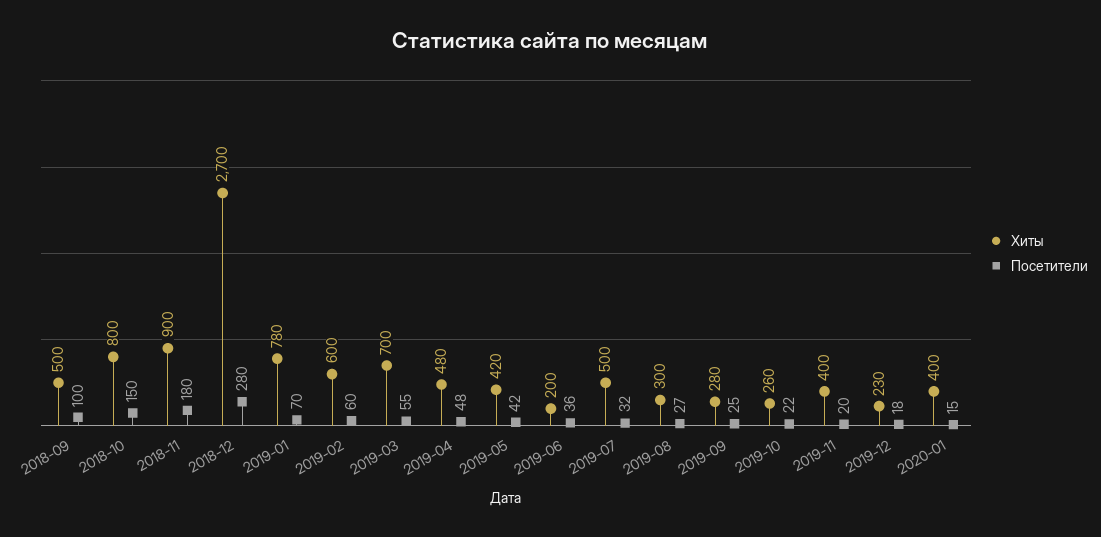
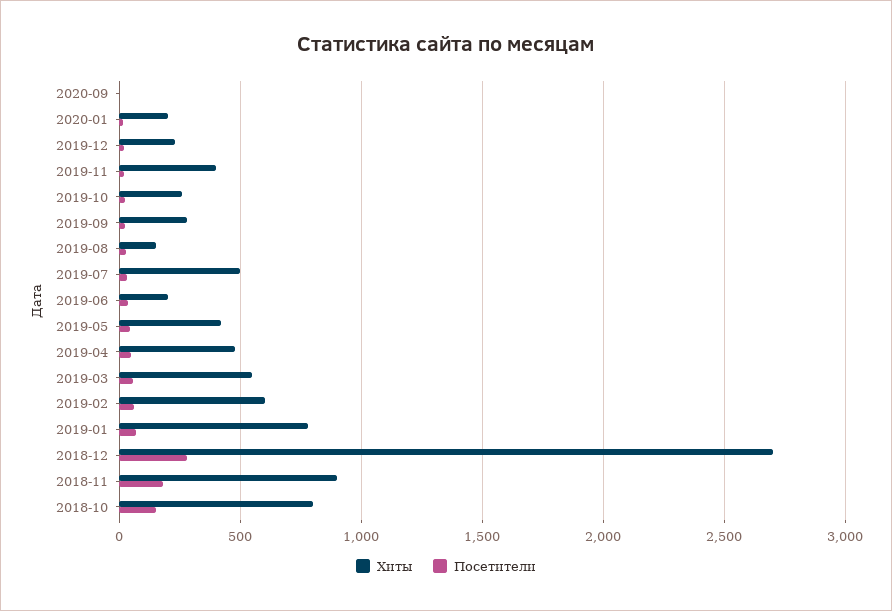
Хиты, 2018-09: 500 -> none
Посетители, 2018-09: 100 -> none
Хиты, 2019-03: 700 -> 550
Хиты, 2019-08: 300 -> 150
Хиты, 2020-01: 400 -> 200
Хиты, 2020-09: none -> 0
Посетители, 2020-09: none -> 0

